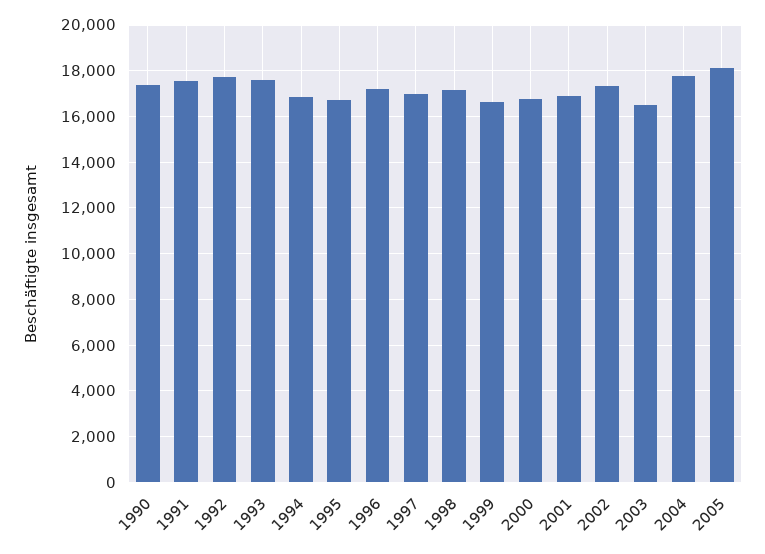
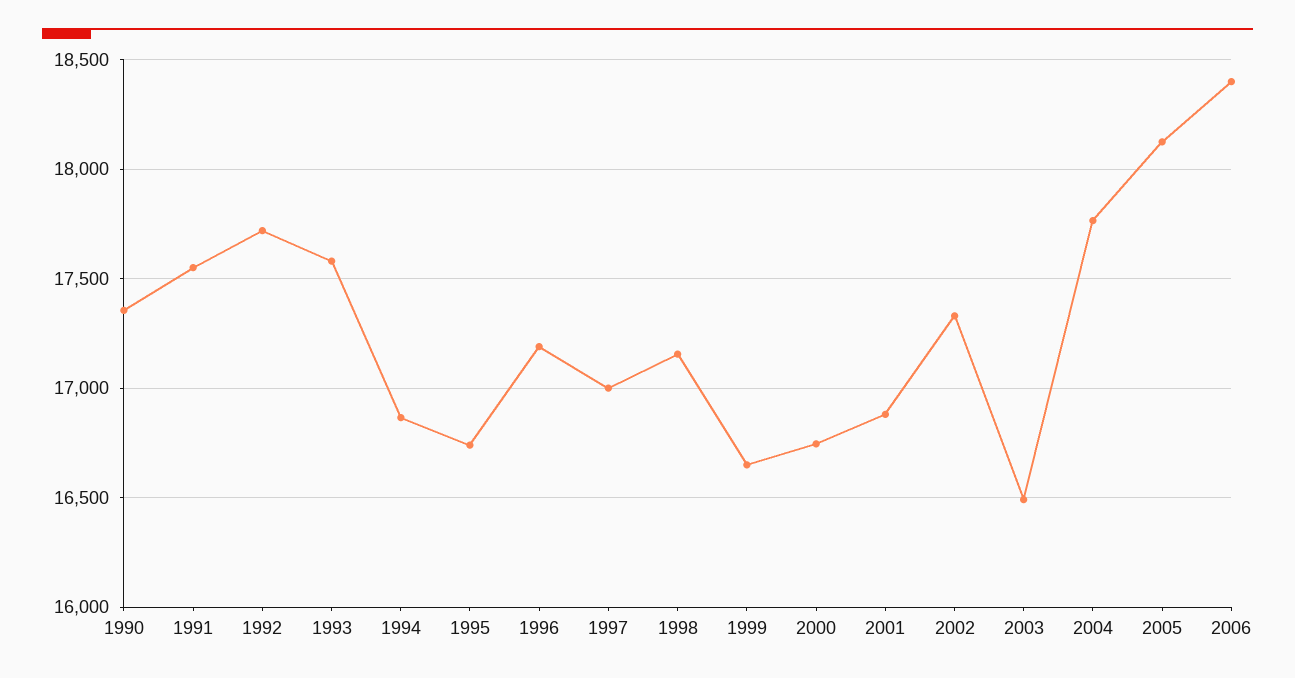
2006: none -> 18400

